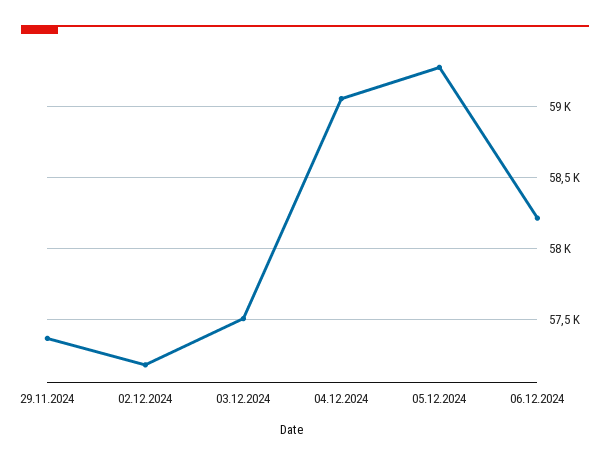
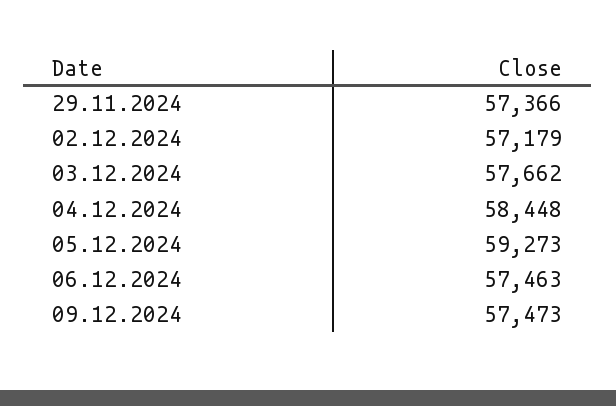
03.12.2024: 57500 -> 57662
04.12.2024: 59050 -> 58448
06.12.2024: 58200 -> 57463
09.12.2024: none -> 57473

